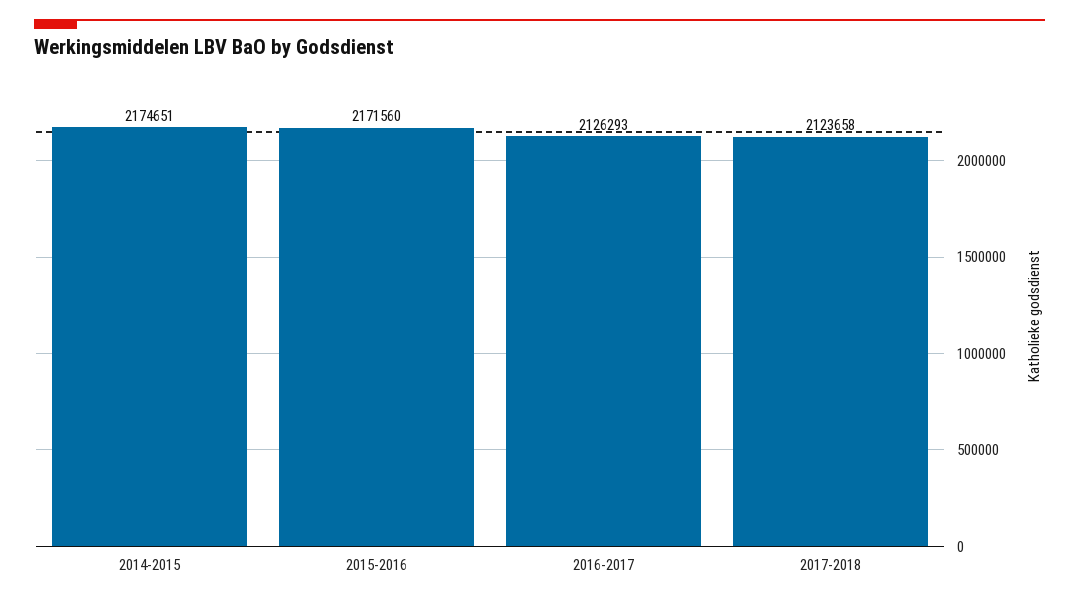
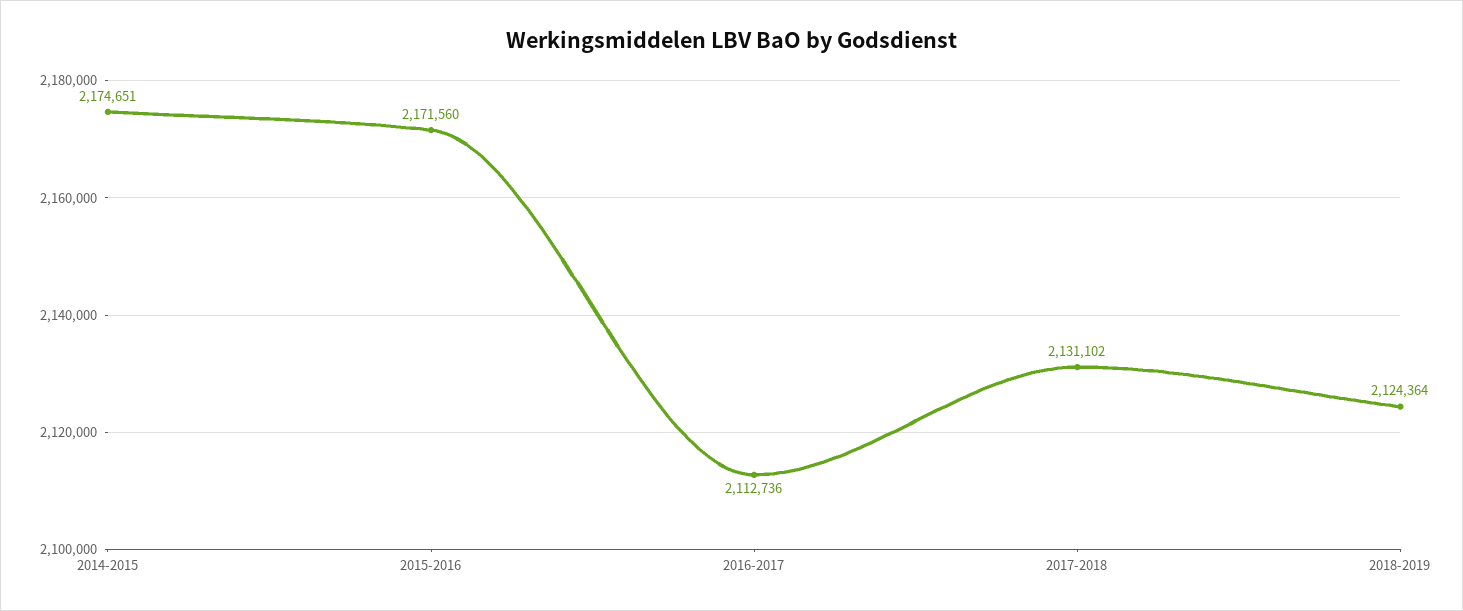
2016-2017: 2126293 -> 2112736
2017-2018: 2123658 -> 2131102
2018-2019: none -> 2124364

